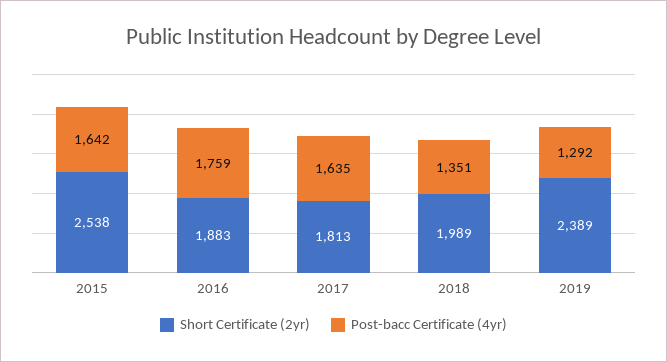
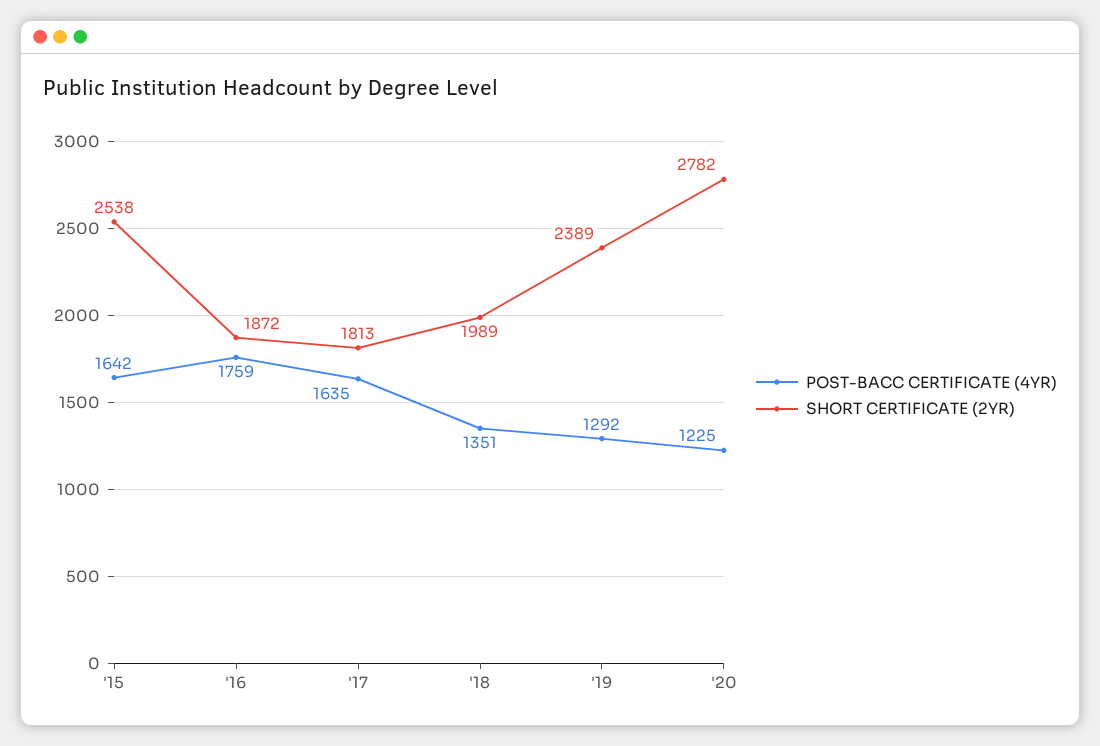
Short Certificate (2yr), 2016: 1883 -> 1872
Post-bacc Certificate (4yr), '20: none -> 1225
Short Certificate (2yr), '20: none -> 2782

